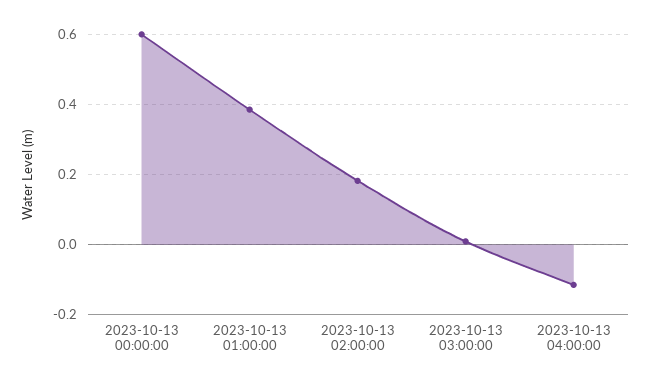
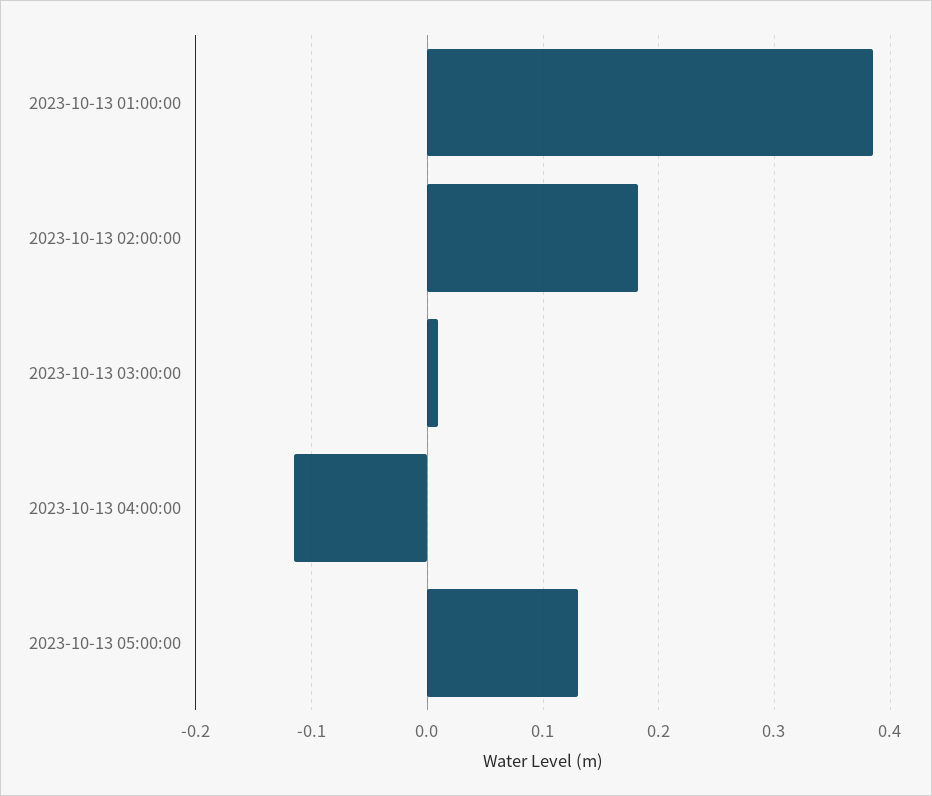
2023-10-13 00:00:00: 0.6 -> none
2023-10-13 05:00:00: none -> 0.13

